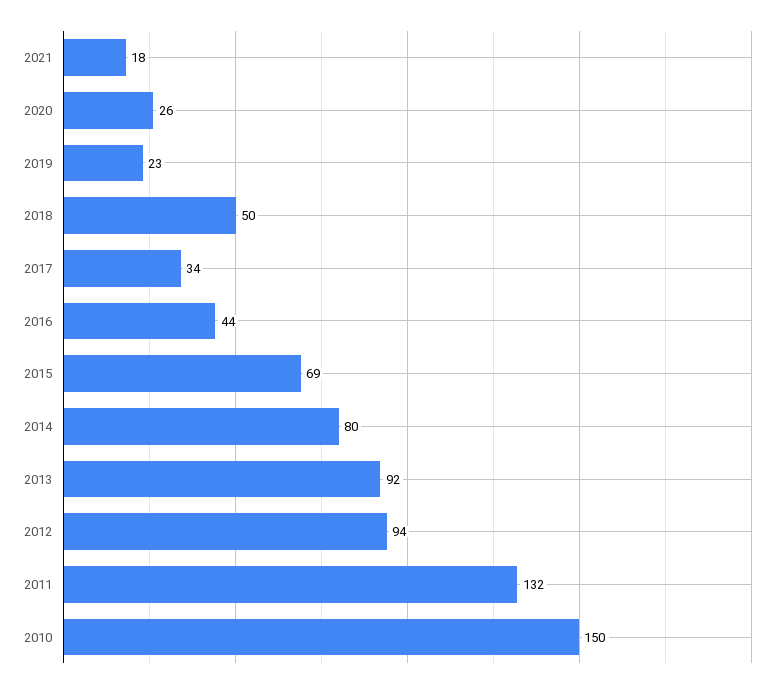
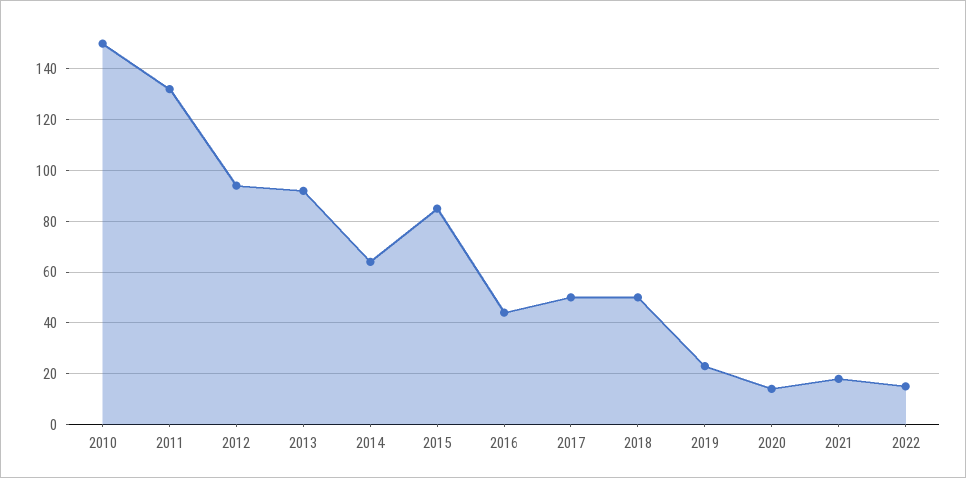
2020: 26 -> 15
2017: 34 -> 50
2015: 69 -> 85
2014: 80 -> 65
2022: none -> 15

